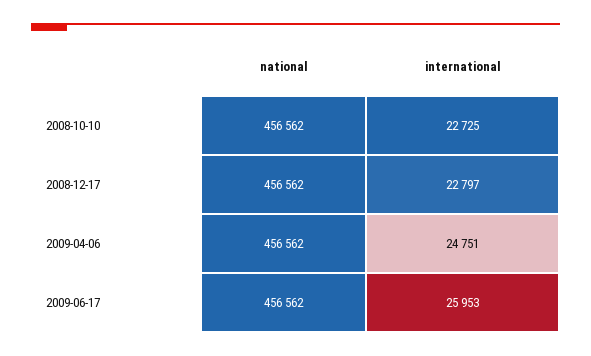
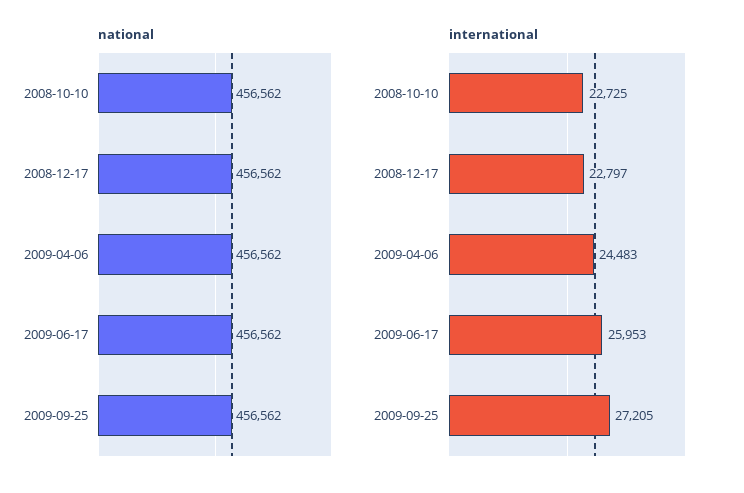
international, 2009-04-06: 24751 -> 24483
national, 2009-09-25: none -> 456562
international, 2009-09-25: none -> 27205

